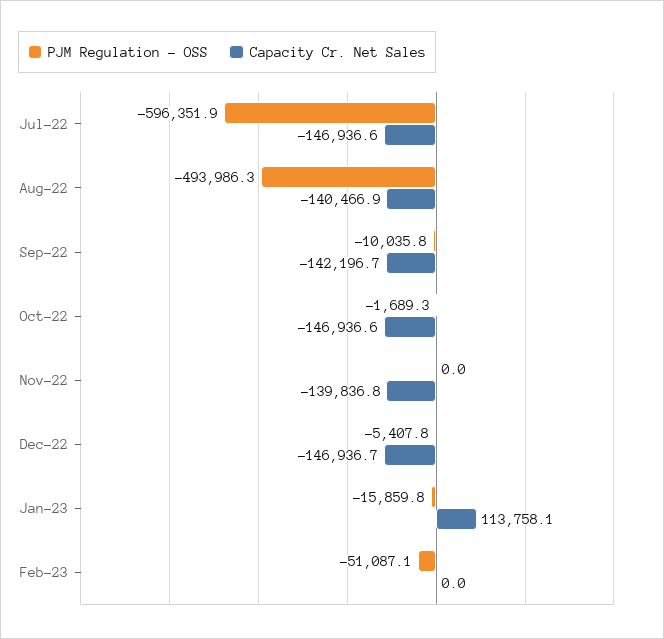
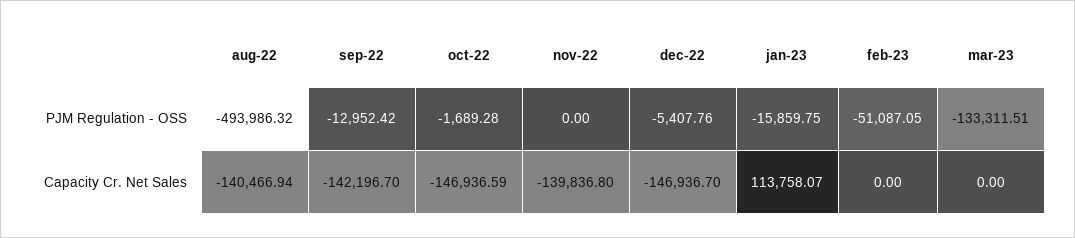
PJM Regulation - OSS, Jul-22: -596351.9 -> none
Capacity Cr. Net Sales, Jul-22: -146936.6 -> none
PJM Regulation - OSS, Sep-22: -10035.8 -> -12952.42
PJM Regulation - OSS, mar-23: none -> -133311.51
Capacity Cr. Net Sales, mar-23: none -> 0

